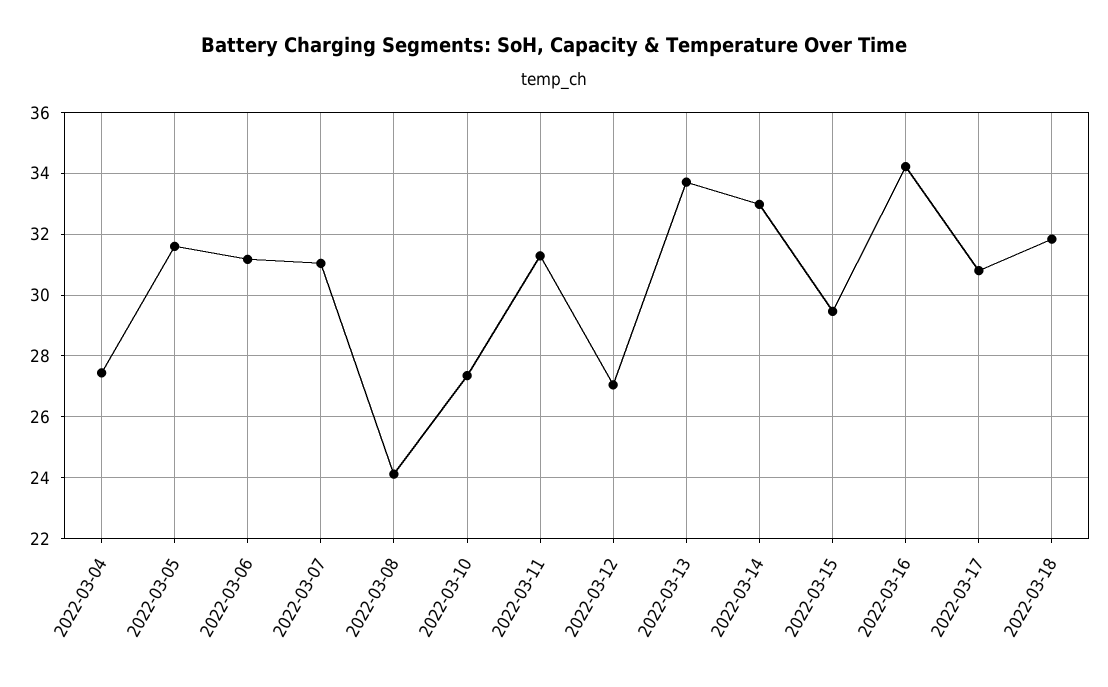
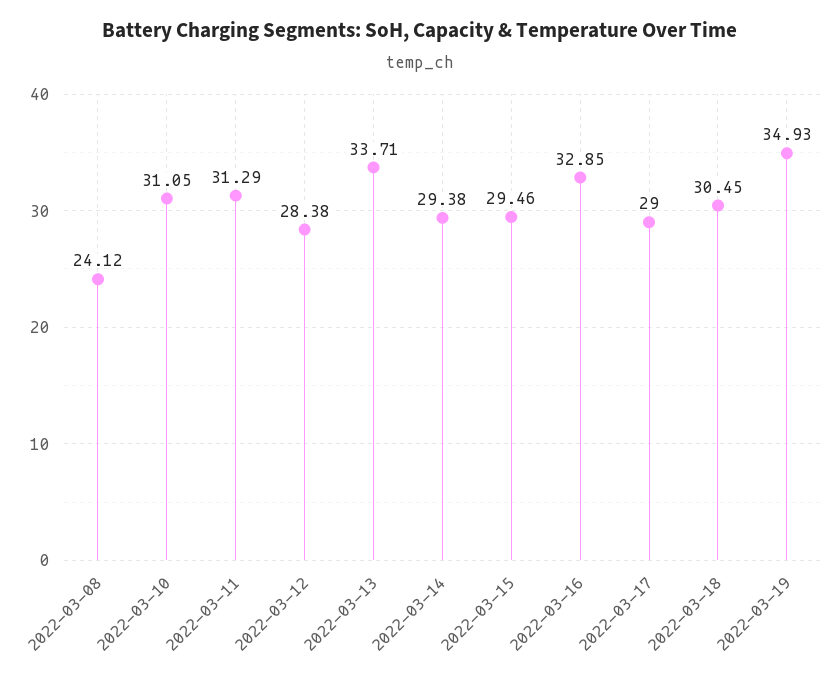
2022-03-04: 27.4 -> none
2022-03-05: 31.6 -> none
2022-03-06: 31.2 -> none
2022-03-07: 31 -> none
2022-03-10: 27.4 -> 31.05
2022-03-12: 27 -> 28.38
2022-03-14: 33 -> 29.38
2022-03-16: 34.2 -> 32.85
2022-03-17: 30.8 -> 29
2022-03-18: 31.8 -> 30.45
2022-03-19: none -> 34.93

